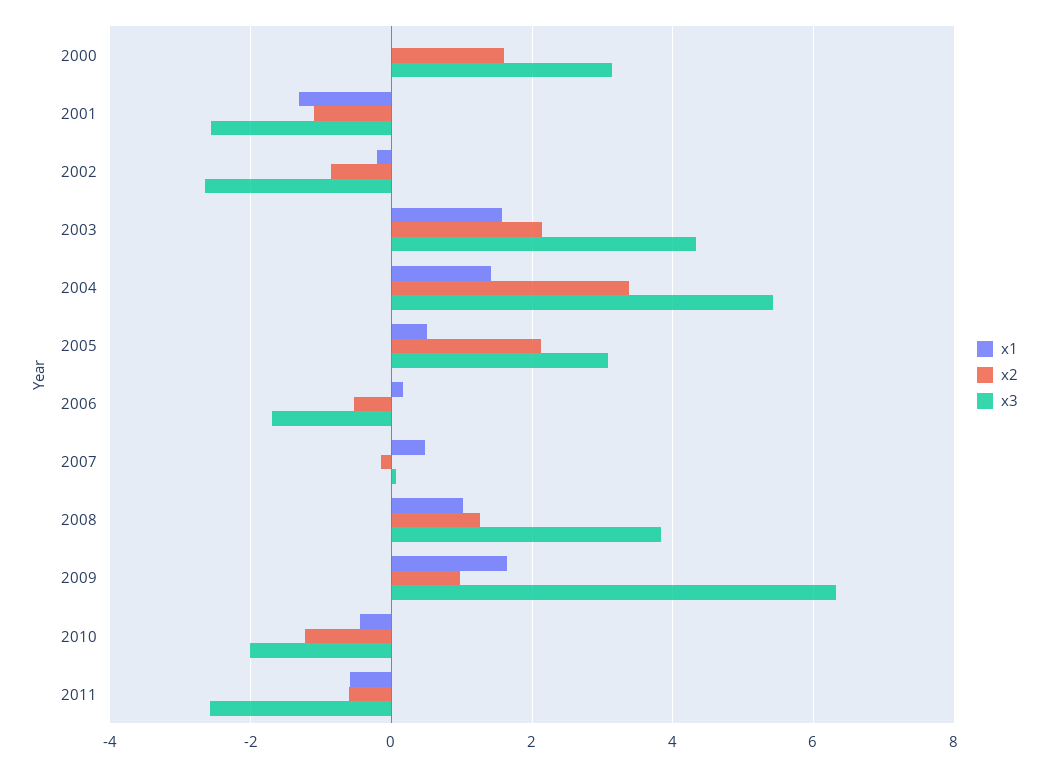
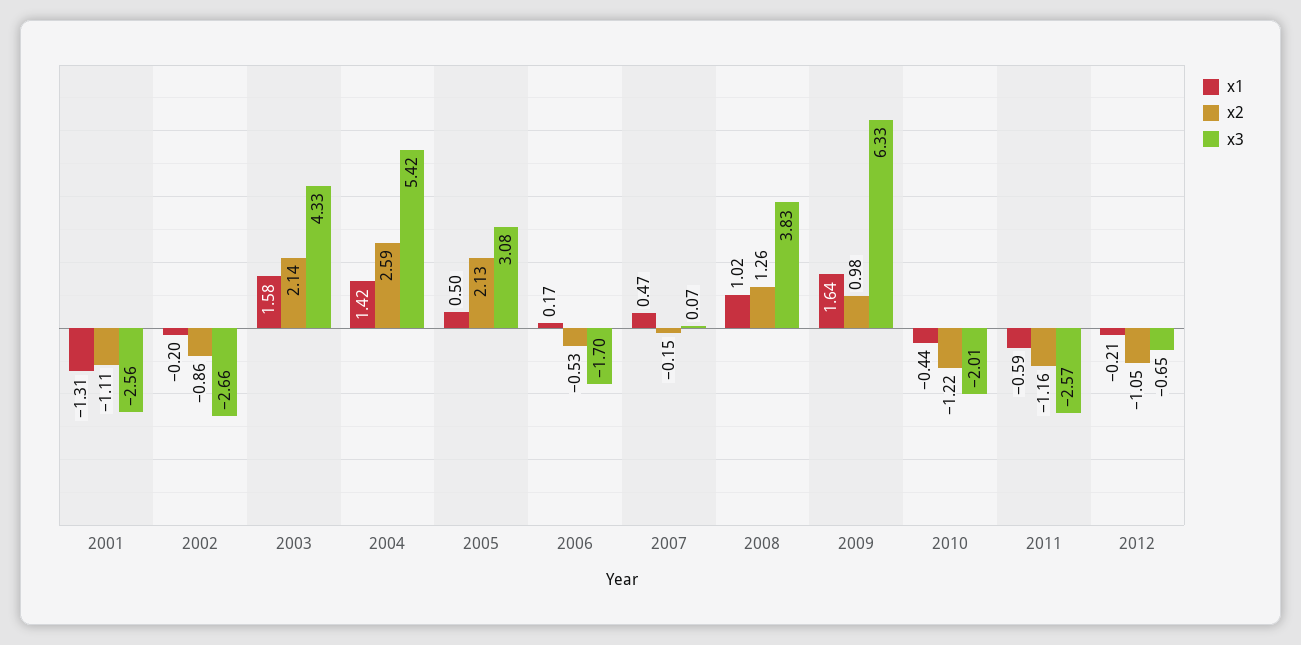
x1, 2000: 0 -> none
x2, 2000: 1.6 -> none
x3, 2000: 3.2 -> none
x2, 2004: 3.4 -> 2.59
x2, 2011: -0.6 -> -1.16
x1, 2012: none -> -0.21
x2, 2012: none -> -1.05
x3, 2012: none -> -0.65

